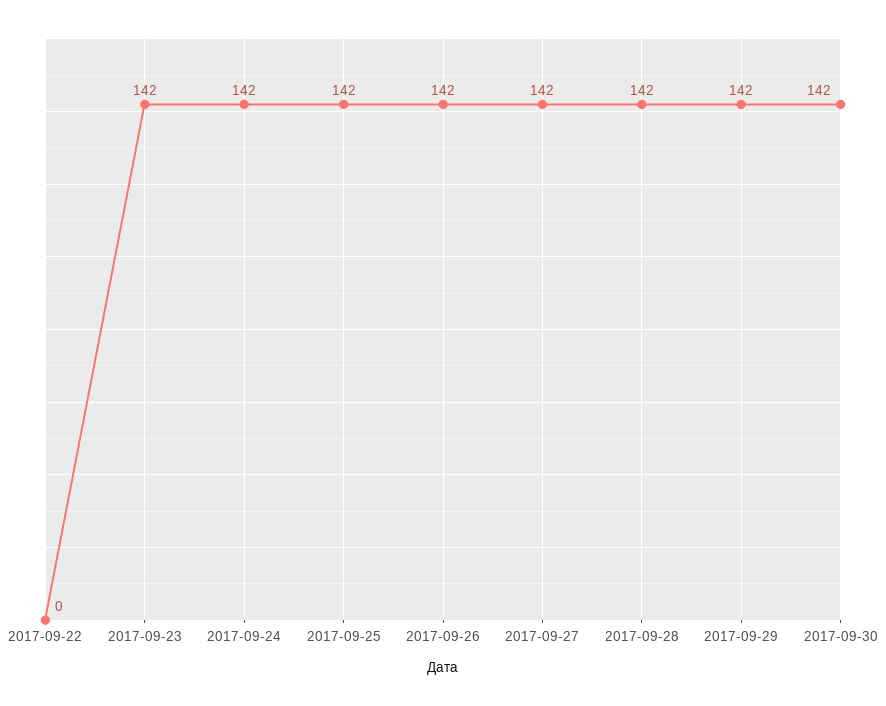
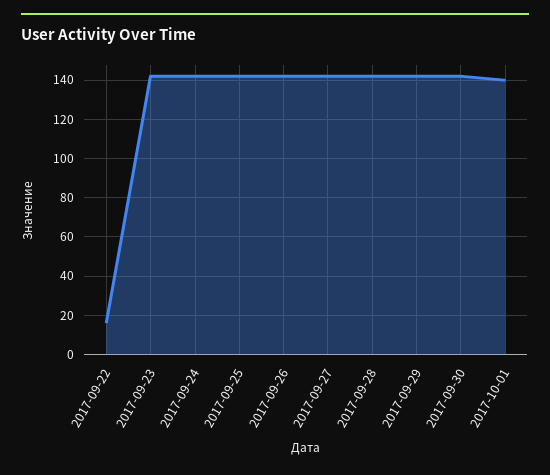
2017-09-22: 0 -> 15
2017-10-01: none -> 140

